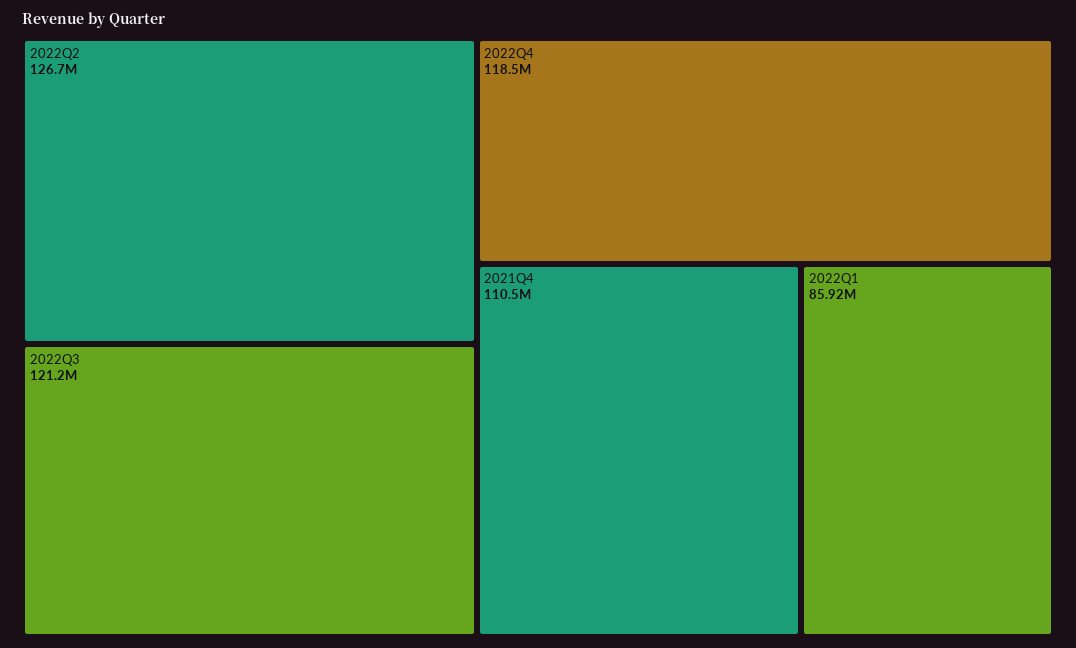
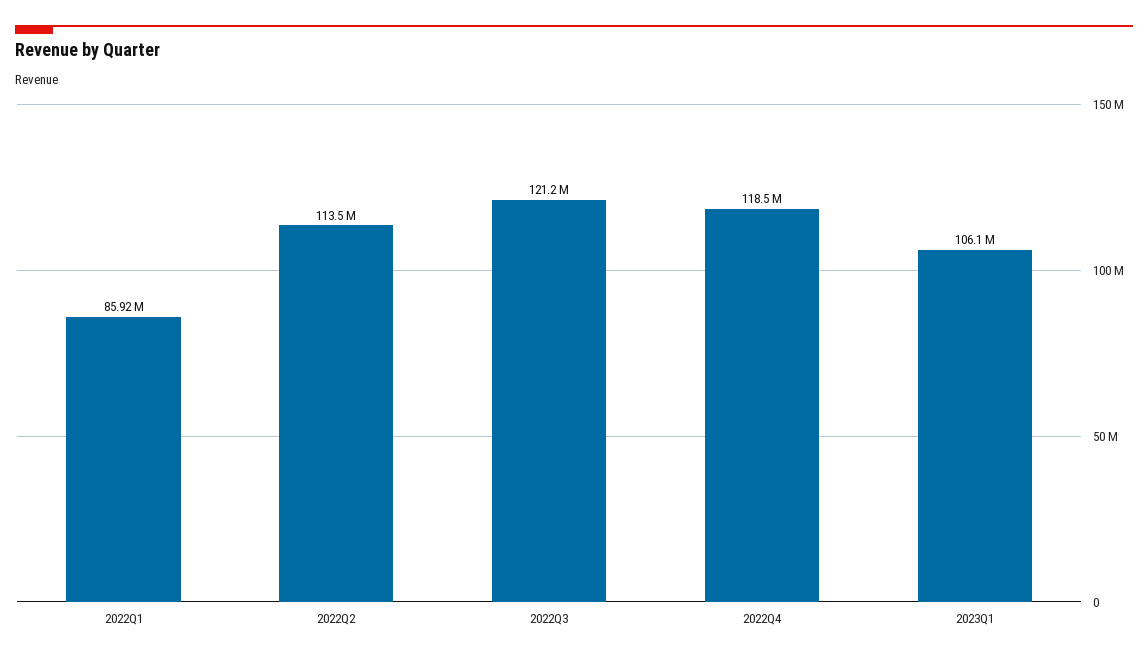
2022Q2: 126700000 -> 113500000
2021Q4: 110500000 -> none
2023Q1: none -> 106100000

